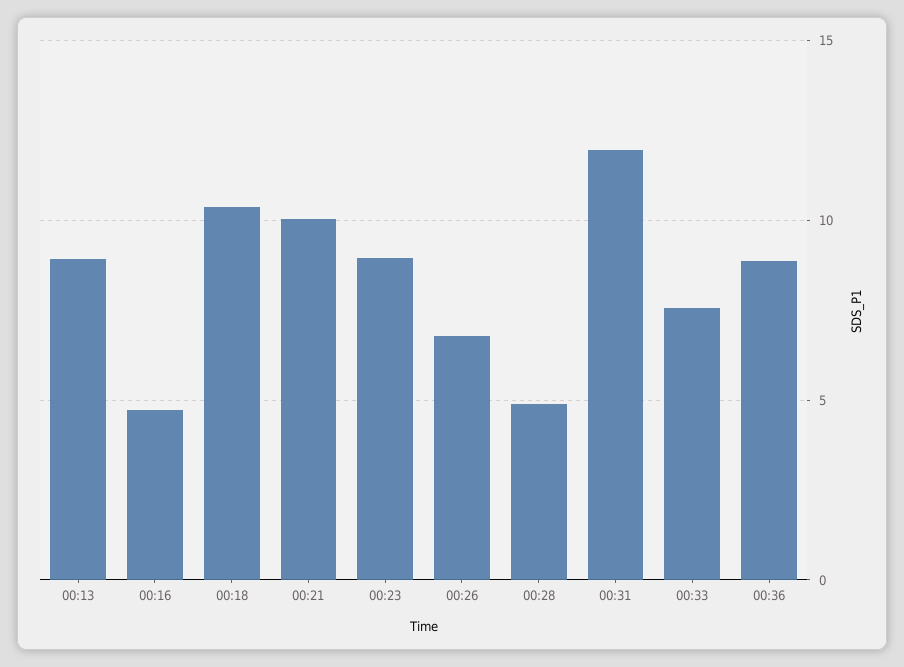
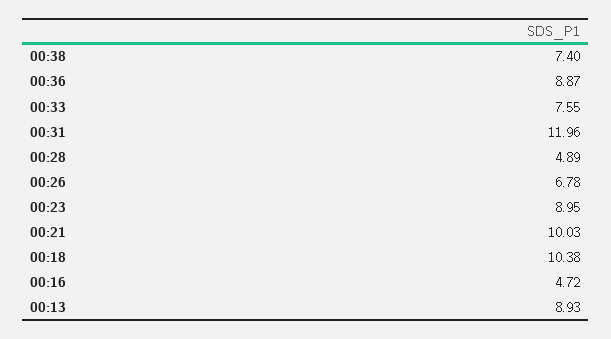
00:38: none -> 7.4

